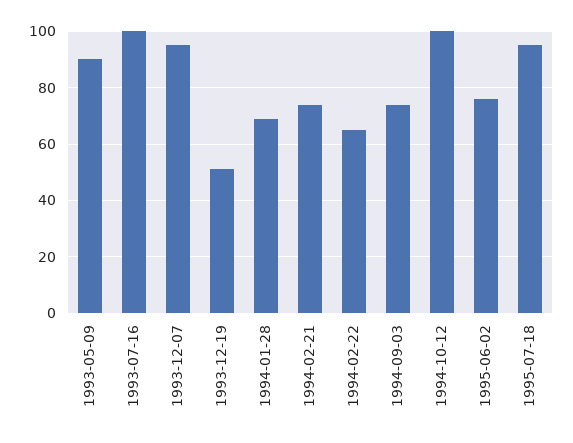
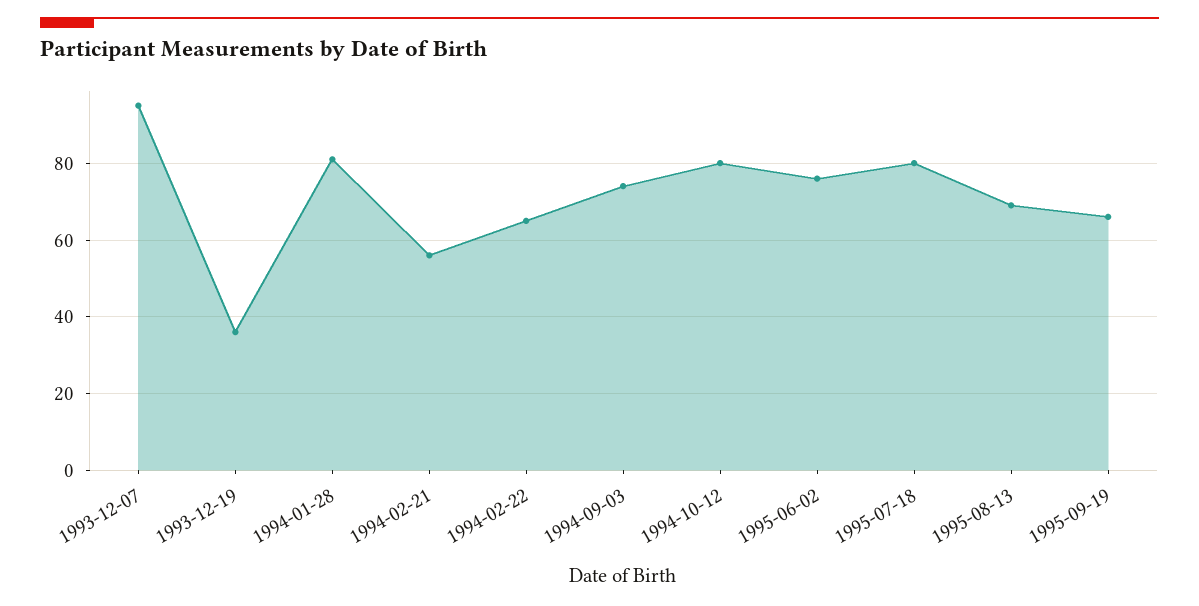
1993-05-09: 90 -> none
1993-07-16: 100 -> none
1993-12-19: 50 -> 35
1994-01-28: 70 -> 80
1994-02-21: 75 -> 55
1994-10-12: 100 -> 80
1995-07-18: 95 -> 80
1995-08-13: none -> 70
1995-09-19: none -> 65

